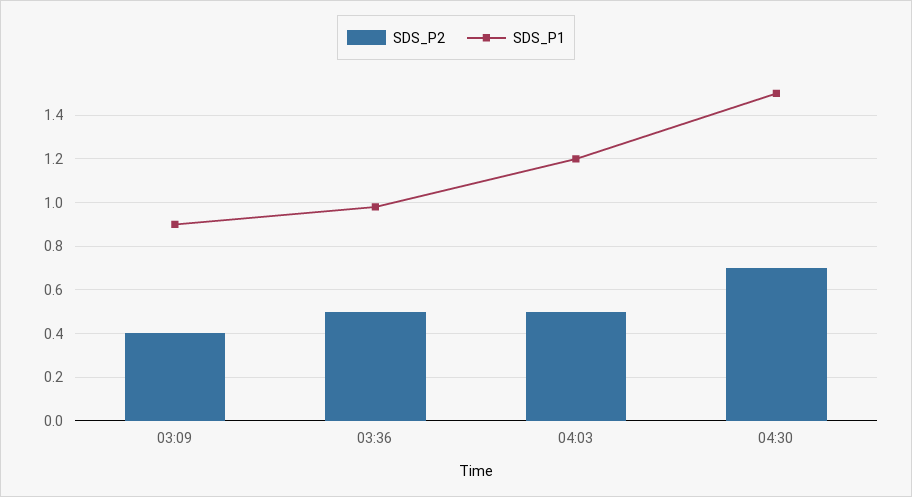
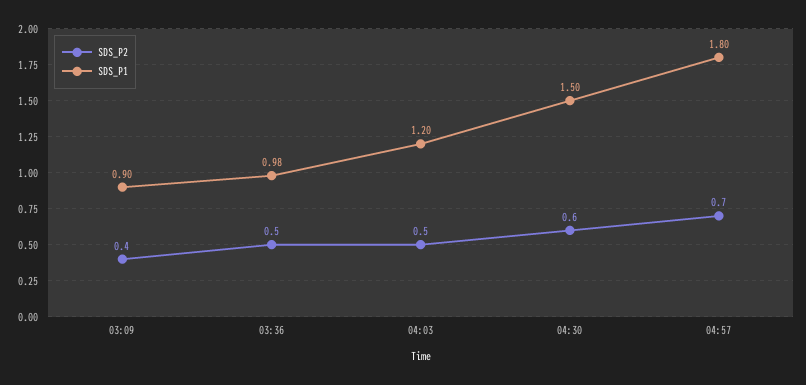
SDS_P2, 04:30: 0.7 -> 0.6
SDS_P2, 04:57: none -> 0.7
SDS_P1, 04:57: none -> 1.8

